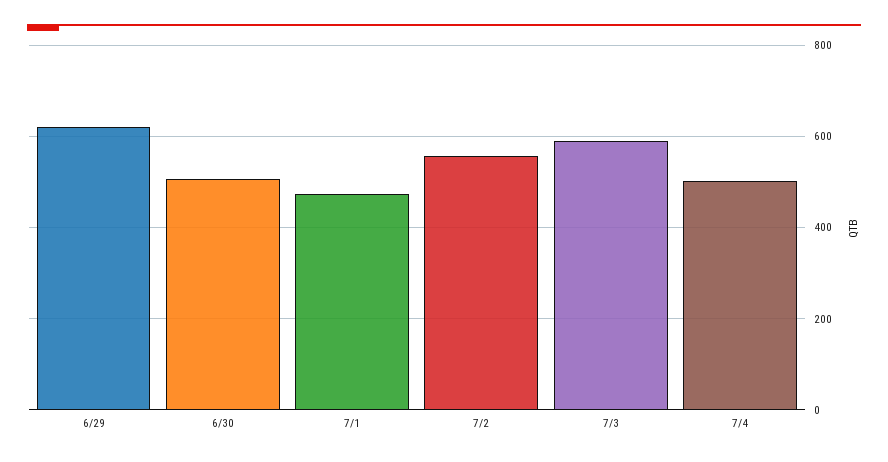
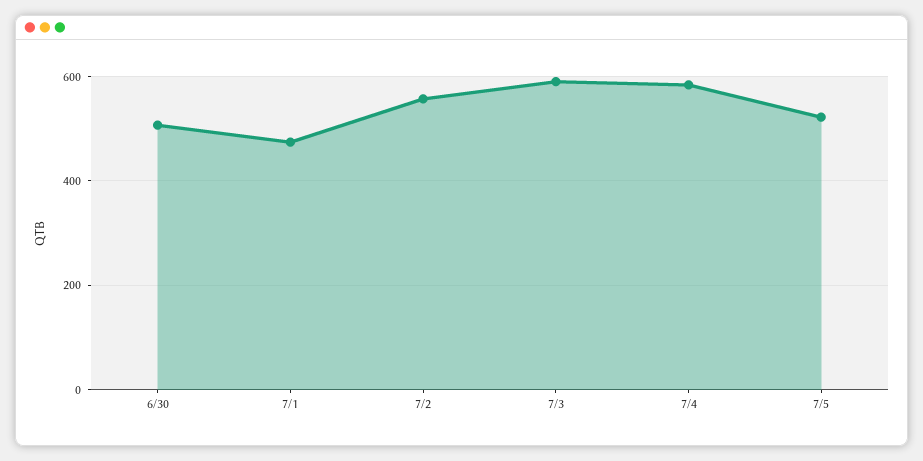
6/29: 620 -> none
7/4: 500 -> 580
7/5: none -> 520

